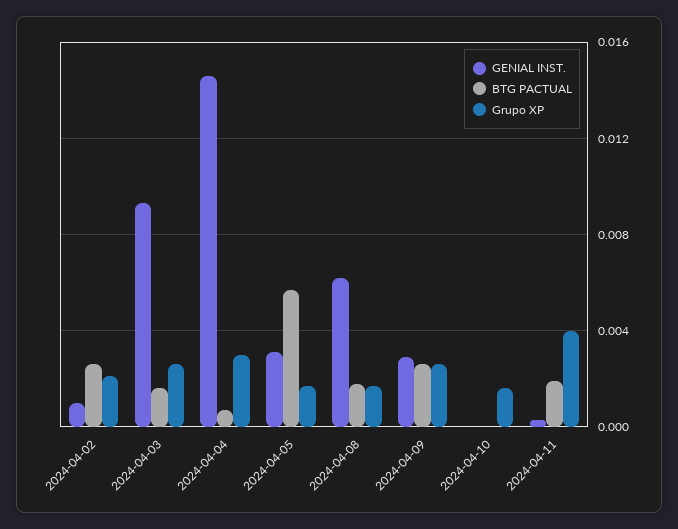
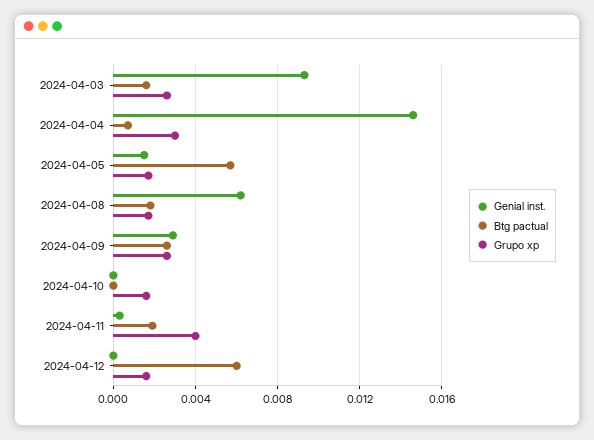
GENIAL INST., 2024-04-02: 0.001 -> none
BTG PACTUAL, 2024-04-02: 0.0025 -> none
Grupo XP, 2024-04-02: 0.002 -> none
GENIAL INST., 2024-04-05: 0.003 -> 0.0015
GENIAL INST., 2024-04-12: none -> 0
BTG PACTUAL, 2024-04-12: none -> 0.006
Grupo XP, 2024-04-12: none -> 0.0015

